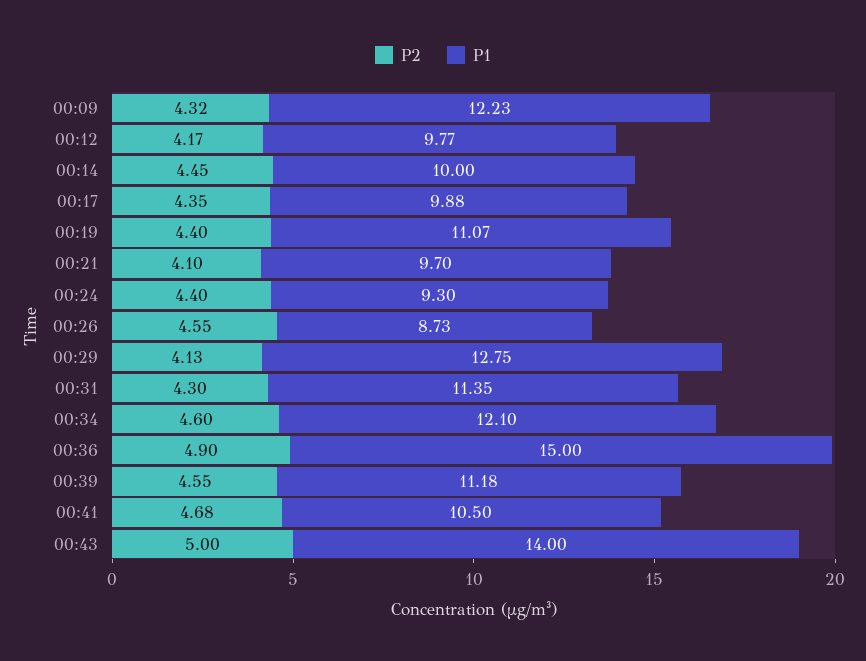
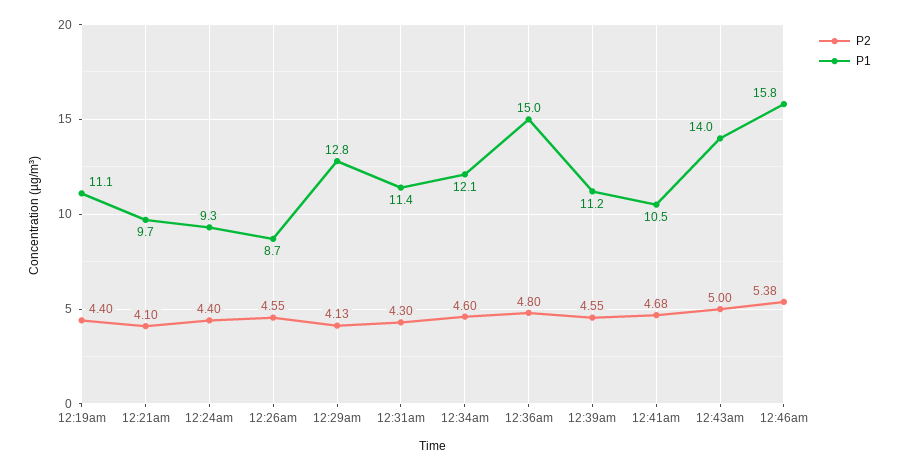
P2, 00:09: 4.32 -> none
P1, 00:09: 12.23 -> none
P2, 00:12: 4.17 -> none
P1, 00:12: 9.77 -> none
P2, 00:14: 4.45 -> none
P1, 00:14: 10 -> none
P2, 00:17: 4.35 -> none
P1, 00:17: 9.88 -> none
P2, 00:36: 4.9 -> 4.8
P2, 12:46am: none -> 5.38
P1, 12:46am: none -> 15.8

